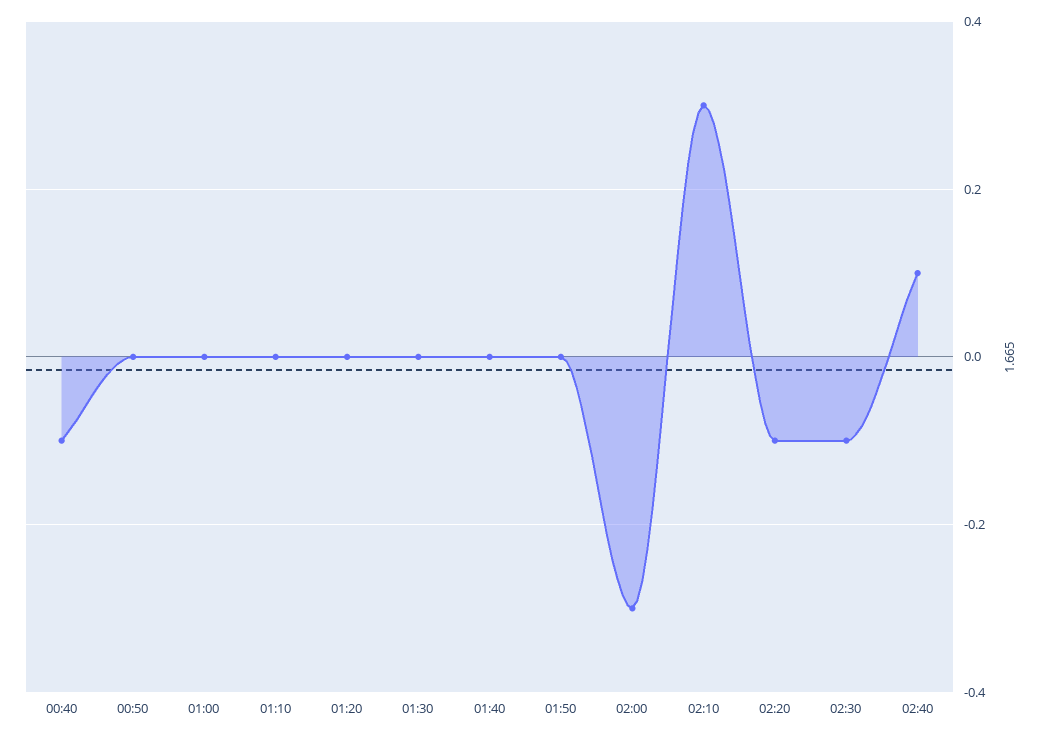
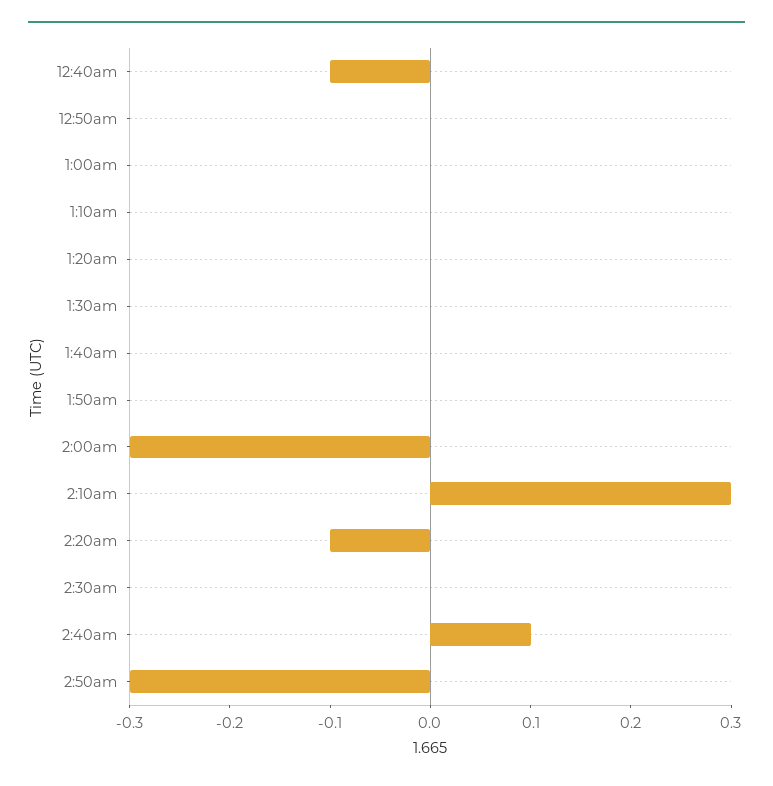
02:30: -0.1 -> 0
2:50am: none -> -0.3

